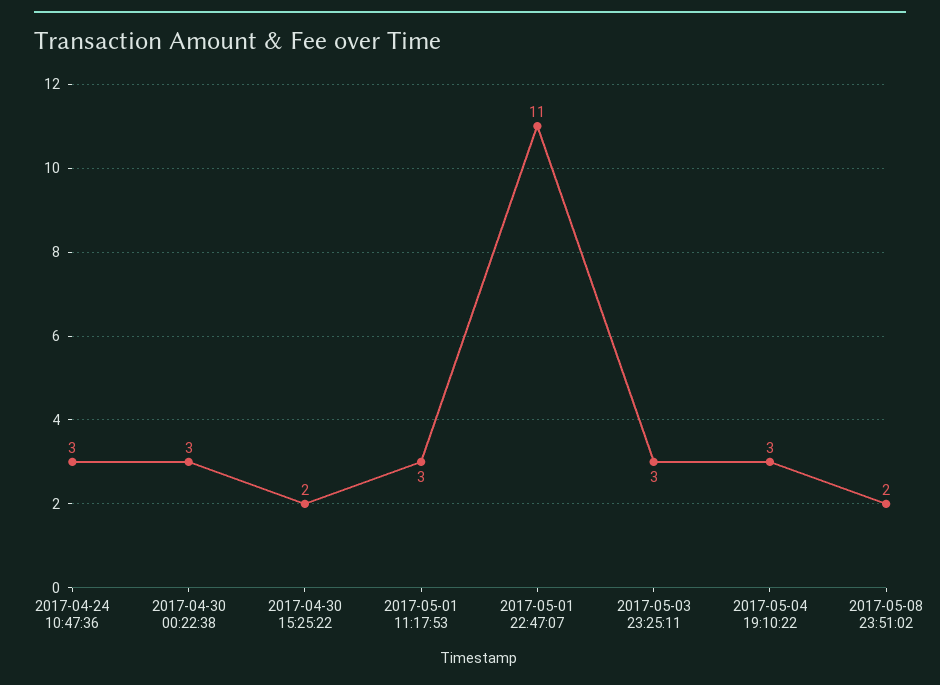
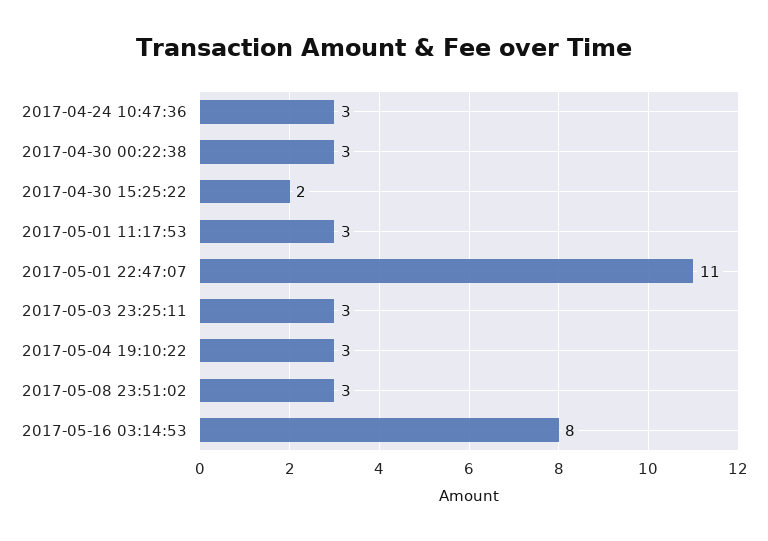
2017-05-08 23:51:02: 2 -> 3
2017-05-16 03:14:53: none -> 8

